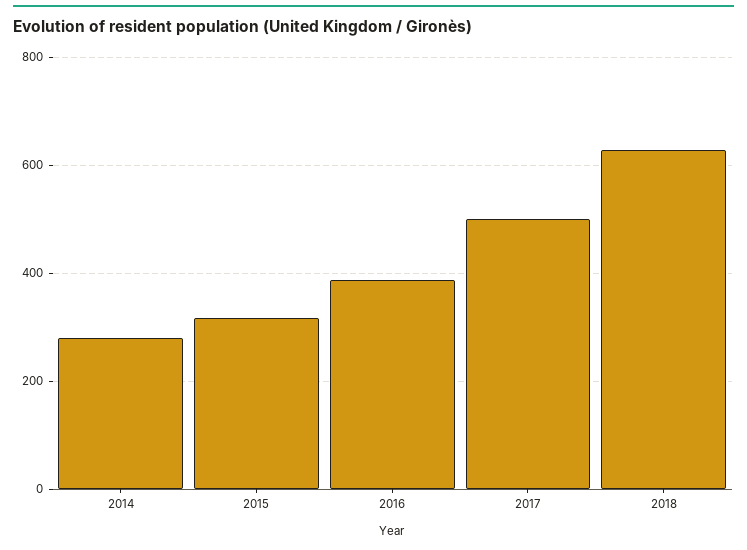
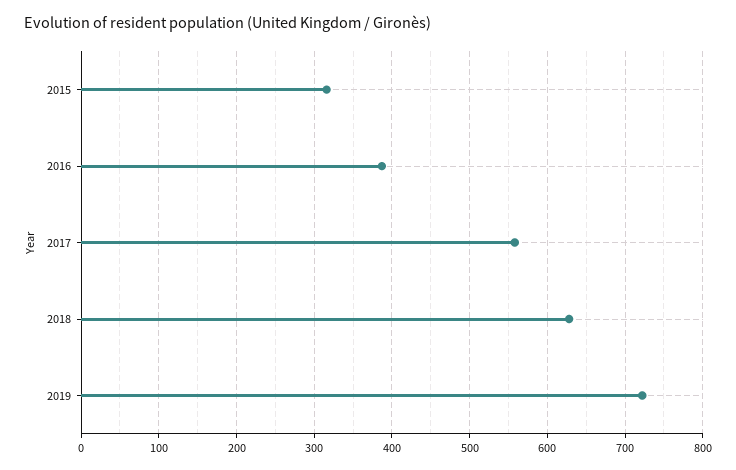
2014: 280 -> none
2017: 500 -> 560
2019: none -> 720

